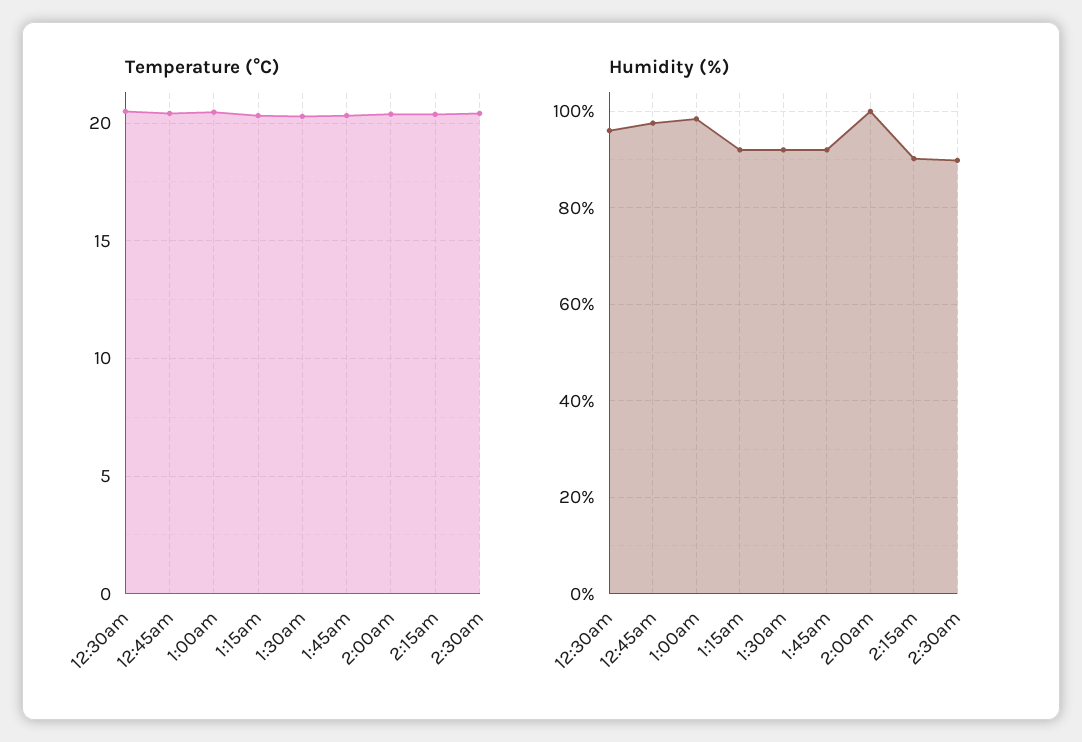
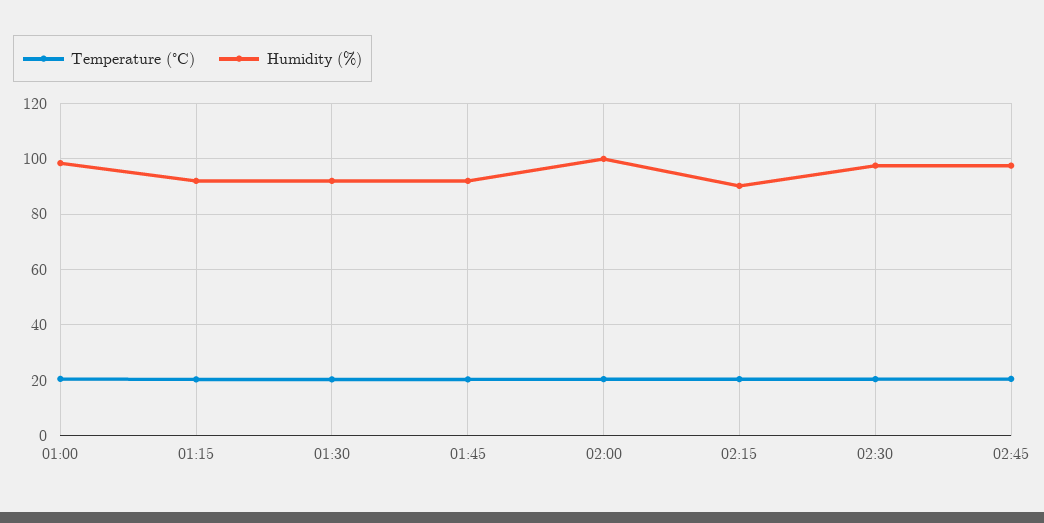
Temperature (°C), 12:30am: 20.5 -> none
Temperature (°C), 12:45am: 20.5 -> none
Humidity (%), 12:30am: 96 -> none
Humidity (%), 12:45am: 98 -> none
Humidity (%), 2:30am: 90 -> 97.5
Temperature (°C), 02:45: none -> 20
Humidity (%), 02:45: none -> 97.5

